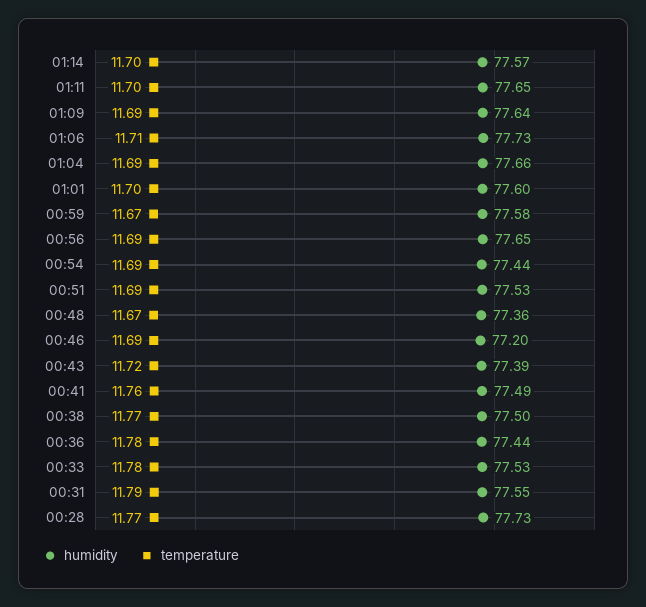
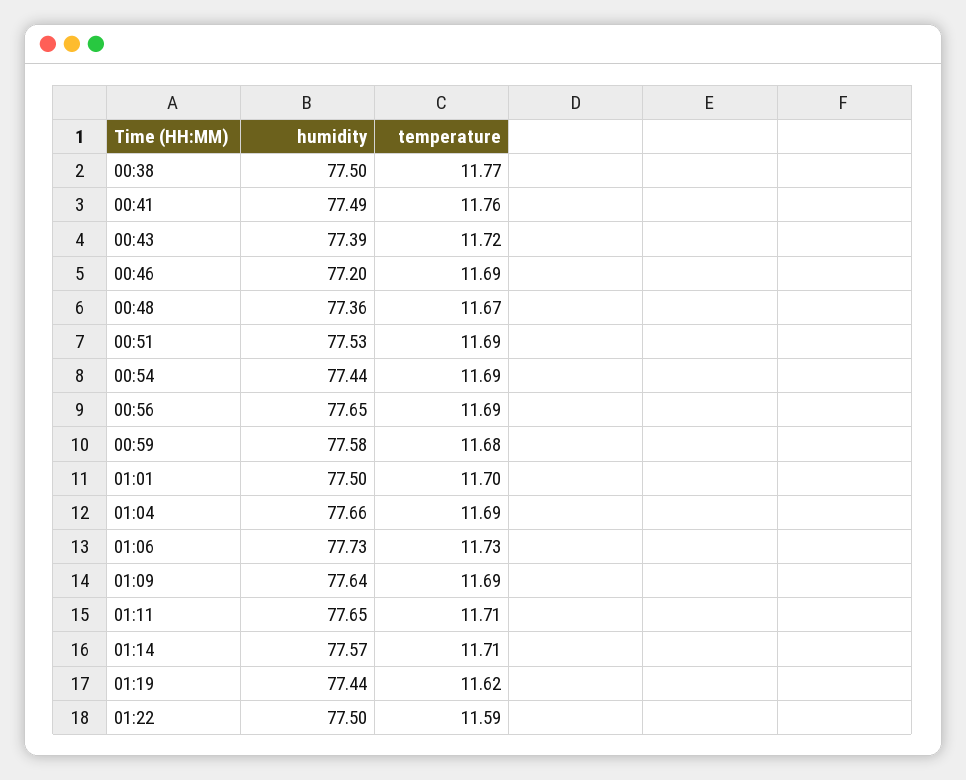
temperature, 01:14: 11.7 -> 11.71
temperature, 01:11: 11.7 -> 11.71
temperature, 01:06: 11.71 -> 11.73
humidity, 01:01: 77.6 -> 77.5
temperature, 00:59: 11.67 -> 11.68
humidity, 00:36: 77.44 -> none
temperature, 00:36: 11.78 -> none
humidity, 00:33: 77.53 -> none
temperature, 00:33: 11.78 -> none
humidity, 00:31: 77.55 -> none
temperature, 00:31: 11.79 -> none
humidity, 00:28: 77.73 -> none
temperature, 00:28: 11.77 -> none
humidity, 01:19: none -> 77.44
temperature, 01:19: none -> 11.62
humidity, 01:22: none -> 77.5
temperature, 01:22: none -> 11.59

